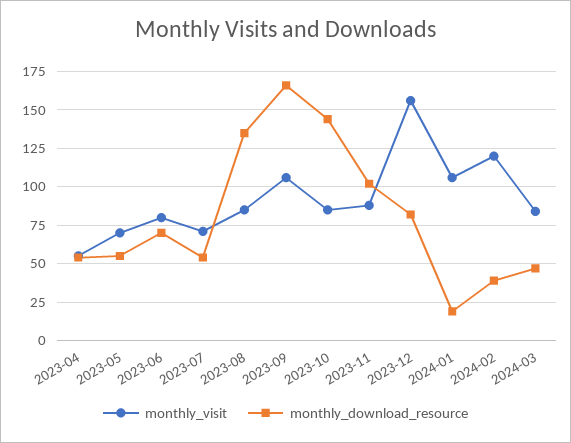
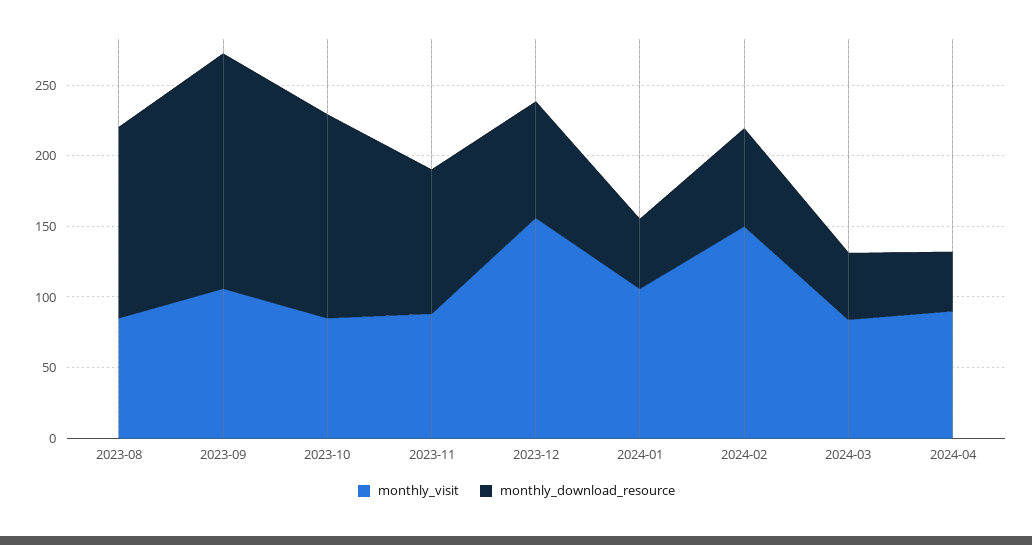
monthly_visit, 2023-04: 55 -> none
monthly_download_resource, 2023-04: 55 -> none
monthly_visit, 2023-05: 70 -> none
monthly_download_resource, 2023-05: 55 -> none
monthly_visit, 2023-06: 80 -> none
monthly_download_resource, 2023-06: 70 -> none
monthly_visit, 2023-07: 70 -> none
monthly_download_resource, 2023-07: 55 -> none
monthly_download_resource, 2024-01: 20 -> 50
monthly_visit, 2024-02: 120 -> 150
monthly_download_resource, 2024-02: 40 -> 70
monthly_visit, 2024-04: none -> 90
monthly_download_resource, 2024-04: none -> 40

